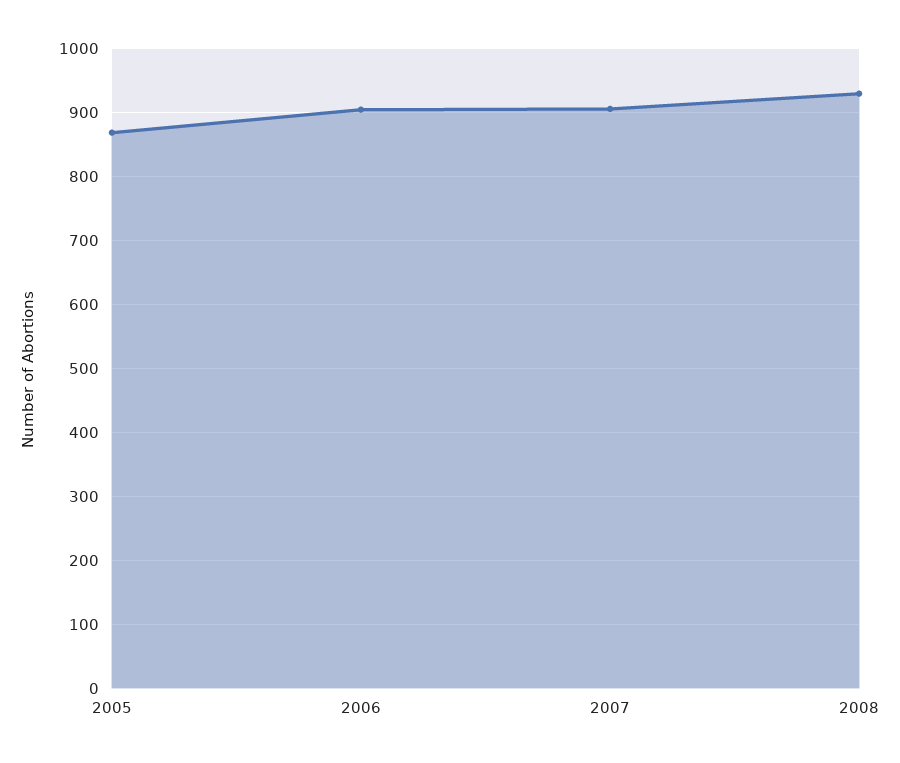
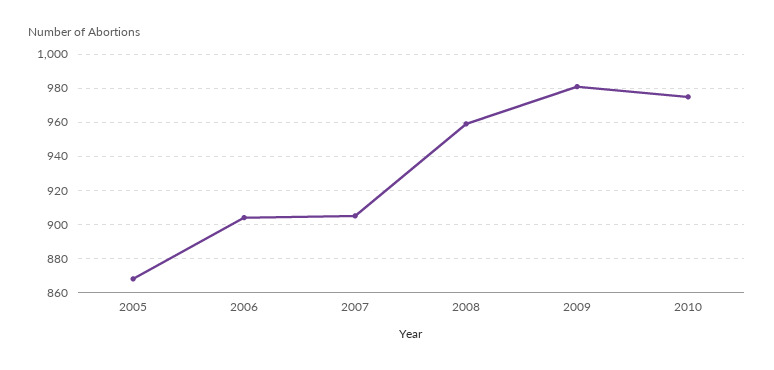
2008: 930 -> 960
2009: none -> 980
2010: none -> 975

